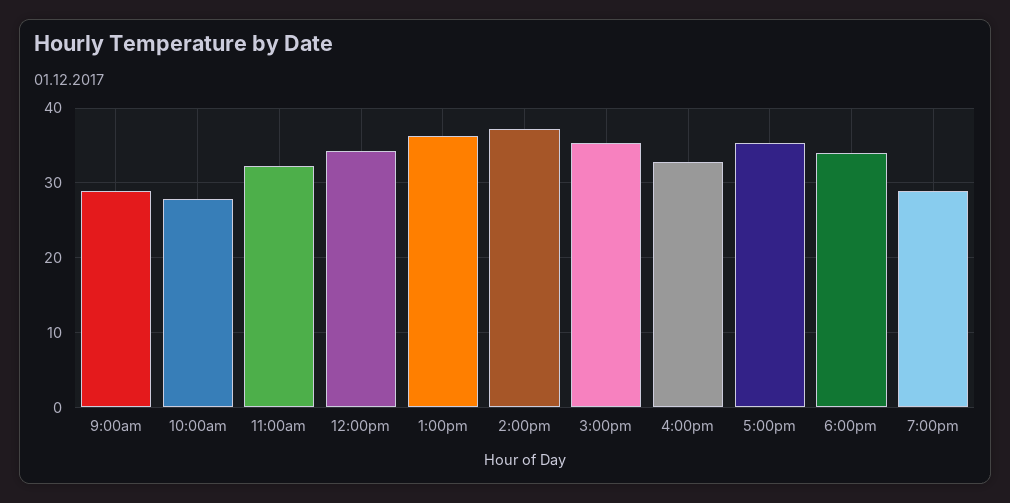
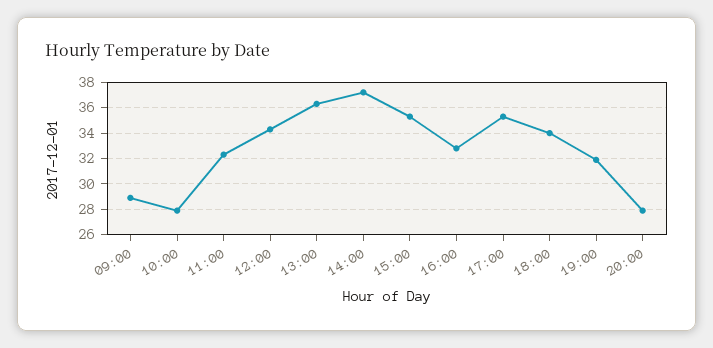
7:00pm: 29 -> 32
20:00: none -> 28

